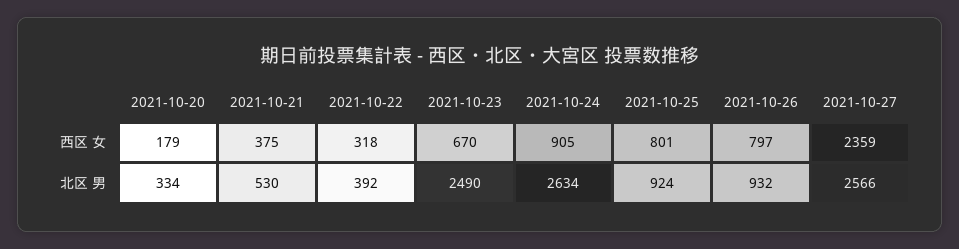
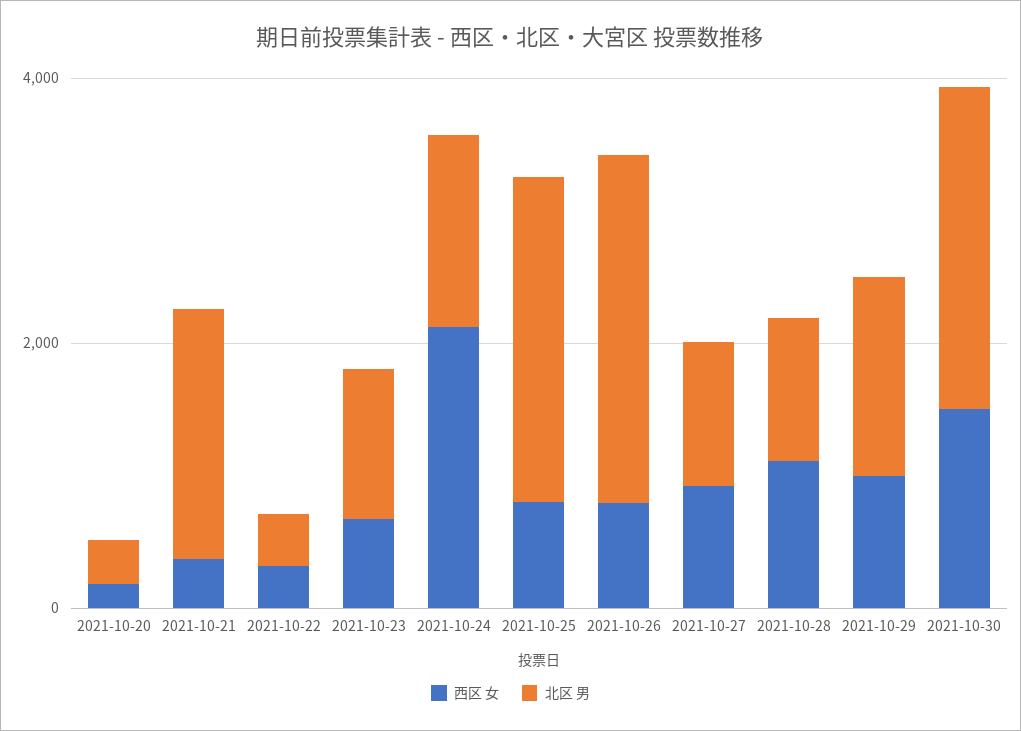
西区 女, 2021-10-24: 905 -> 2000
西区 女, 2021-10-27: 2359 -> 1000
北区 男, 2021-10-21: 530 -> 2000
北区 男, 2021-10-23: 2490 -> 1000
北区 男, 2021-10-24: 2634 -> 1500
北区 男, 2021-10-25: 924 -> 2500
北区 男, 2021-10-26: 932 -> 2500
北区 男, 2021-10-27: 2566 -> 1000
西区 女, 2021-10-28: none -> 1000
北区 男, 2021-10-28: none -> 1000
西区 女, 2021-10-29: none -> 1000
北区 男, 2021-10-29: none -> 1500
西区 女, 2021-10-30: none -> 1500
北区 男, 2021-10-30: none -> 2500

